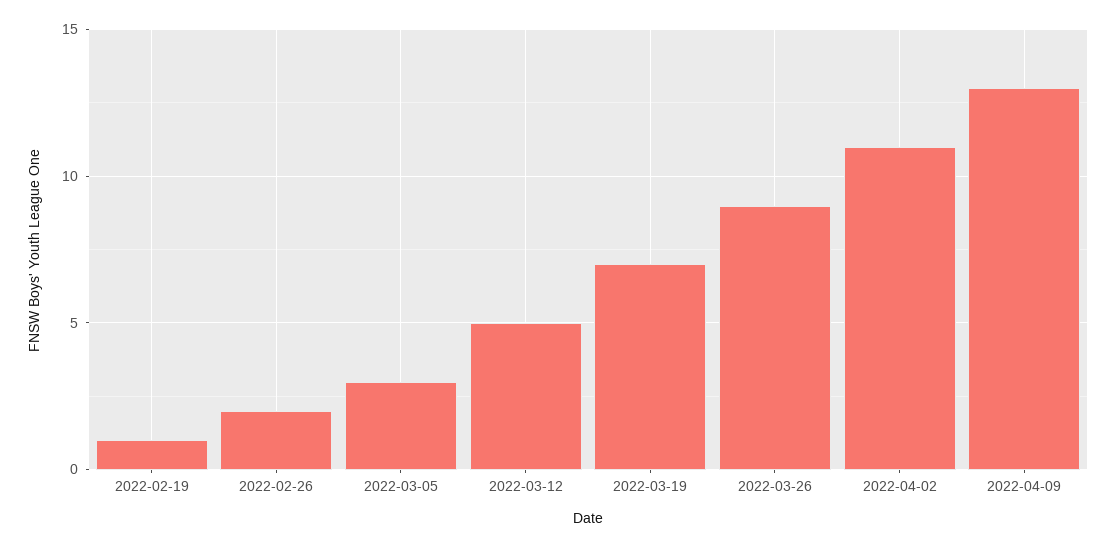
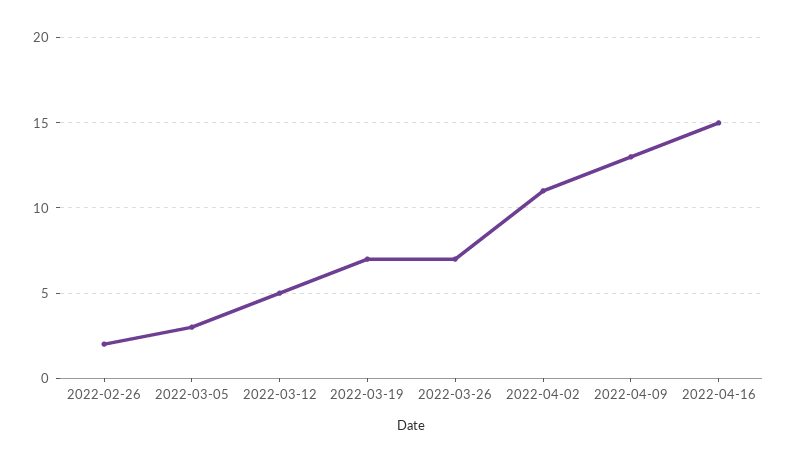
2022-02-19: 1 -> none
2022-03-26: 9 -> 7
2022-04-16: none -> 15

